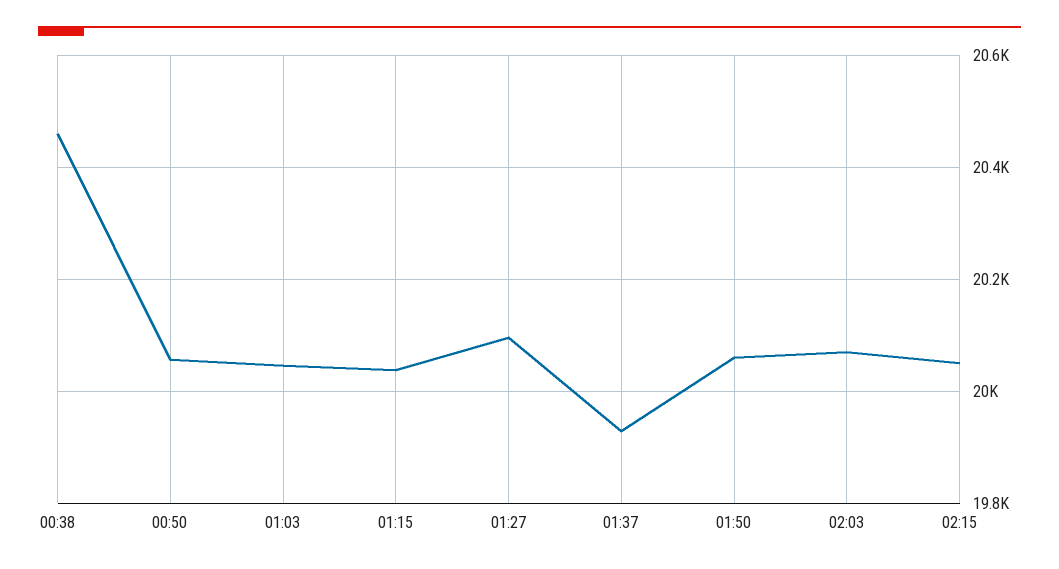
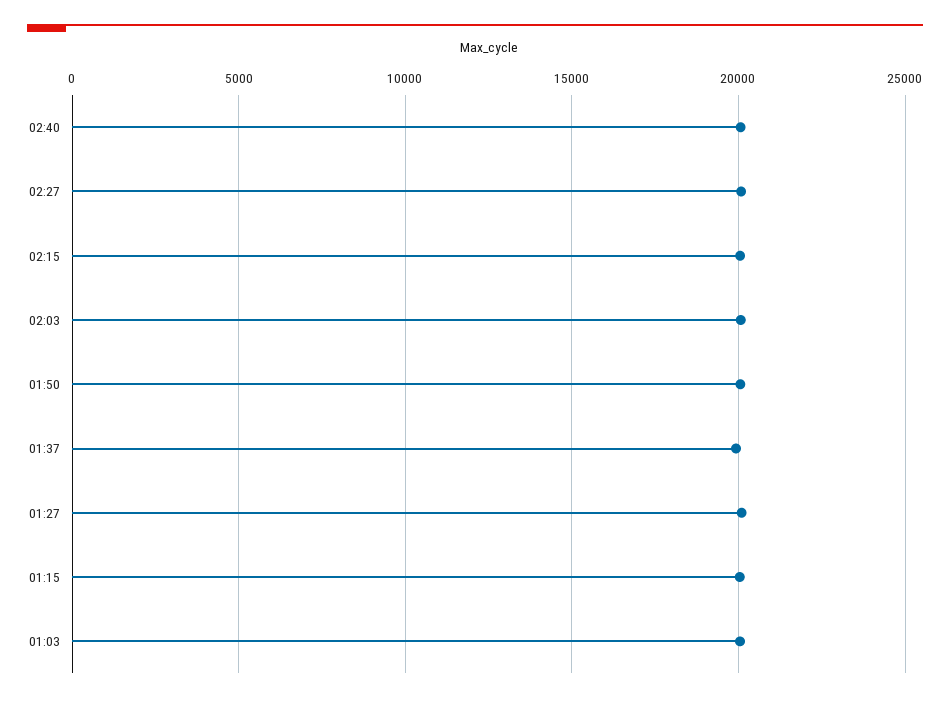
00:38: 20460 -> none
00:50: 20060 -> none
02:40: none -> 20000
02:27: none -> 20000

